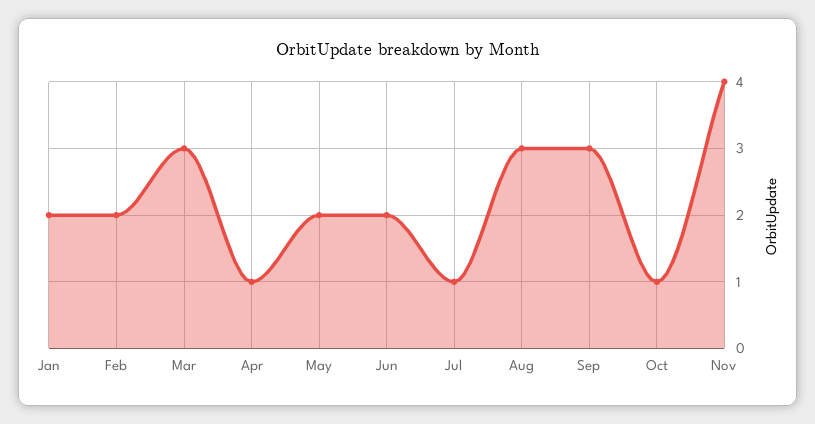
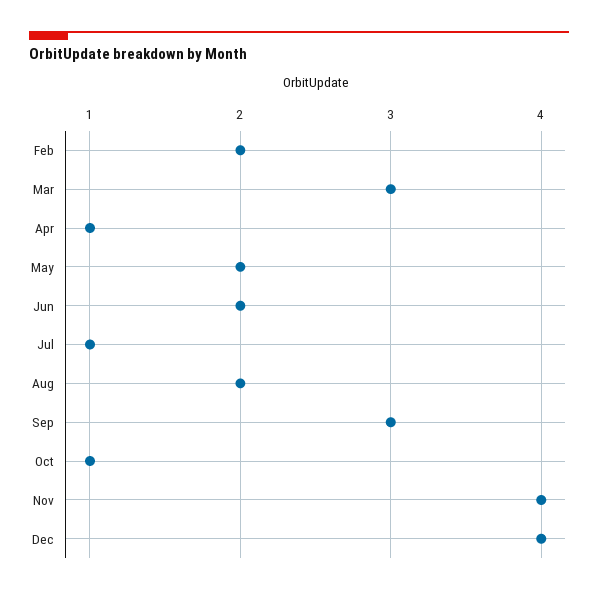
Jan: 2 -> none
Aug: 3 -> 2
Dec: none -> 4

